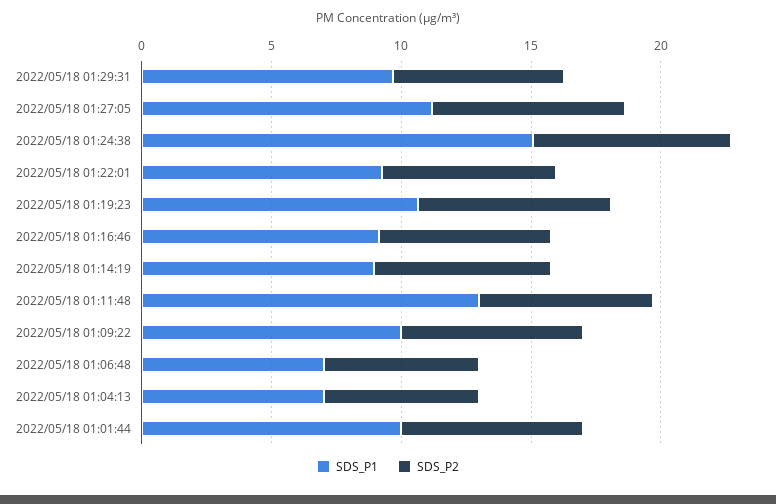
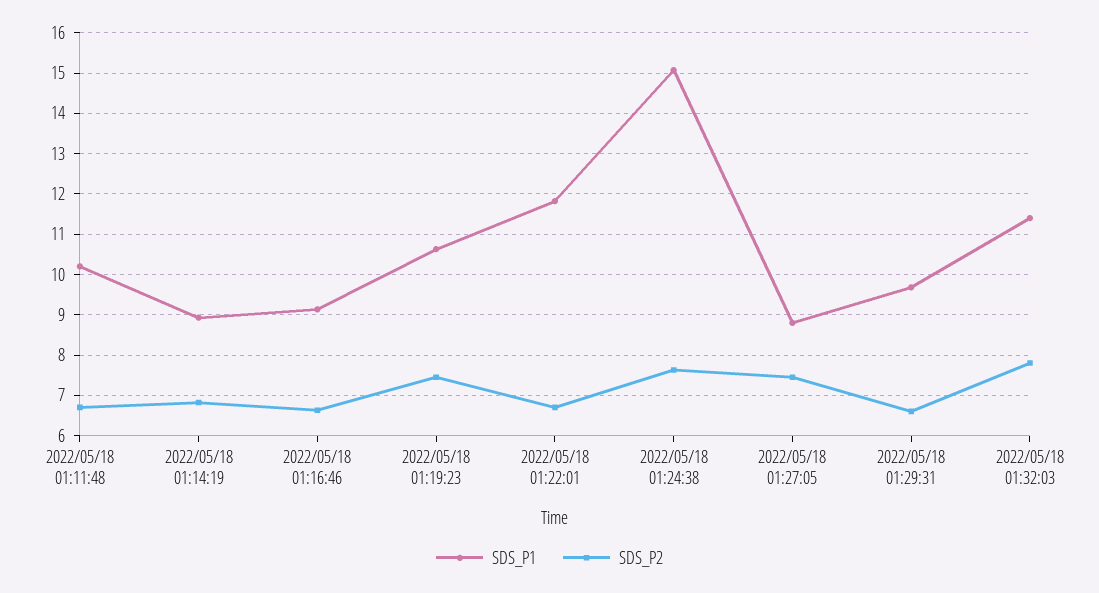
SDS_P1, 2022/05/18 01:27:05: 11 -> 8.8
SDS_P1, 2022/05/18 01:22:01: 9 -> 11.8
SDS_P1, 2022/05/18 01:11:48: 13 -> 10.2
SDS_P1, 2022/05/18 01:09:22: 10 -> none
SDS_P2, 2022/05/18 01:09:22: 7 -> none
SDS_P1, 2022/05/18 01:06:48: 7 -> none
SDS_P2, 2022/05/18 01:06:48: 6 -> none
SDS_P1, 2022/05/18 01:04:13: 7 -> none
SDS_P2, 2022/05/18 01:04:13: 6 -> none
SDS_P1, 2022/05/18 01:01:44: 10 -> none
SDS_P2, 2022/05/18 01:01:44: 7 -> none
SDS_P1, 2022/05/18 01:32:03: none -> 11.4
SDS_P2, 2022/05/18 01:32:03: none -> 7.8

